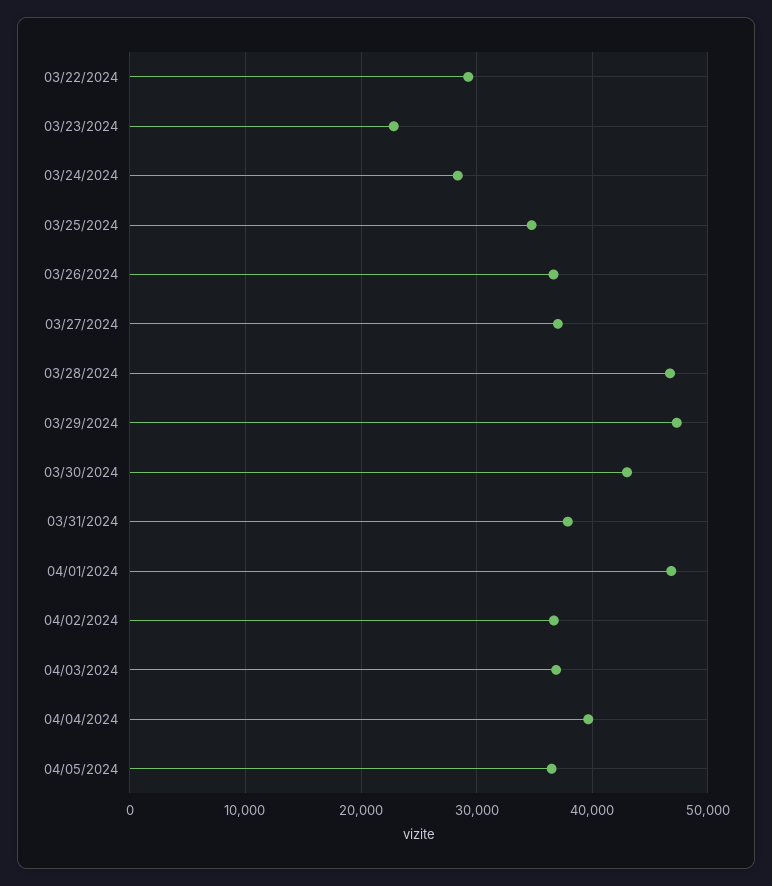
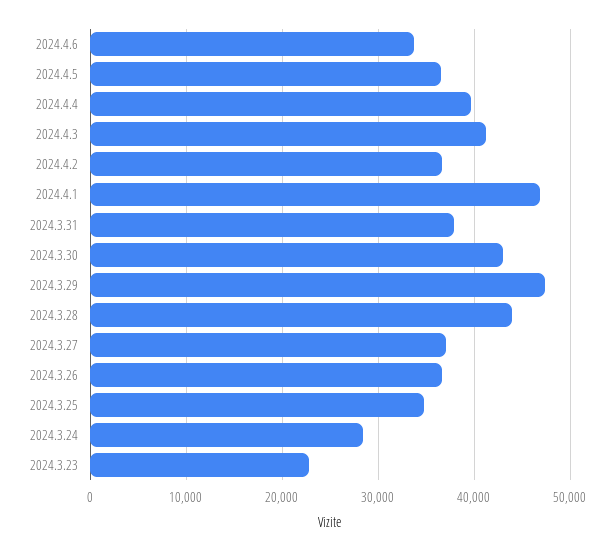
03/22/2024: 29000 -> none
03/28/2024: 47000 -> 44000
04/03/2024: 37000 -> 41000
2024.4.6: none -> 34000

